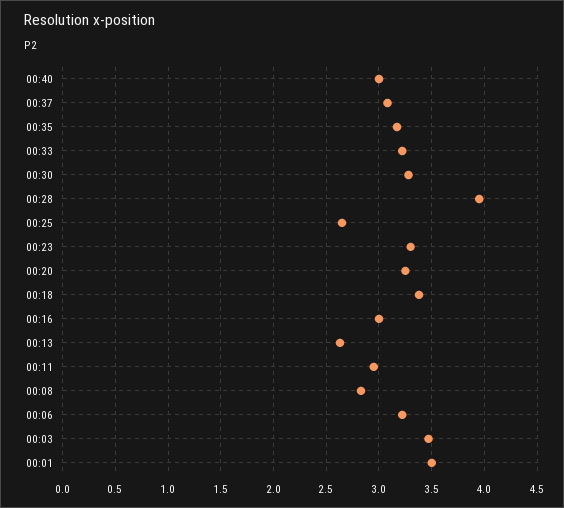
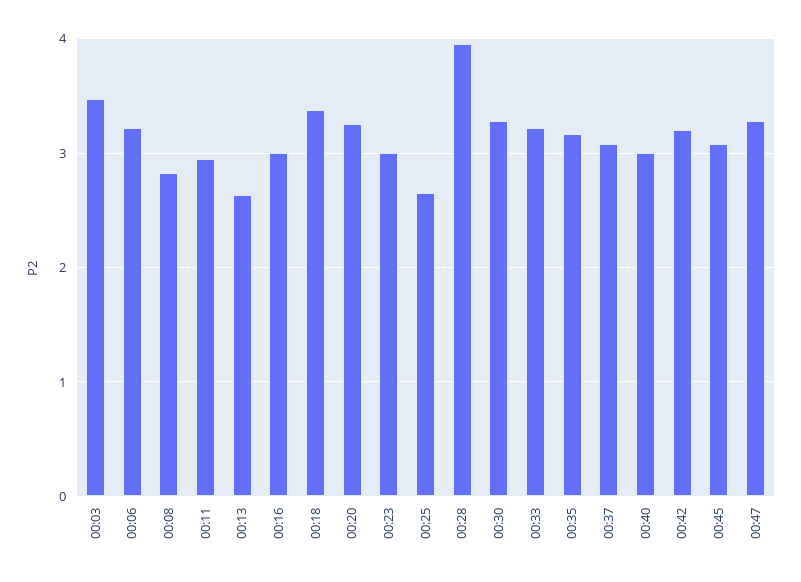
00:23: 3.3 -> 3
00:01: 3.5 -> none
00:42: none -> 3.2
00:45: none -> 3.1
00:47: none -> 3.3

